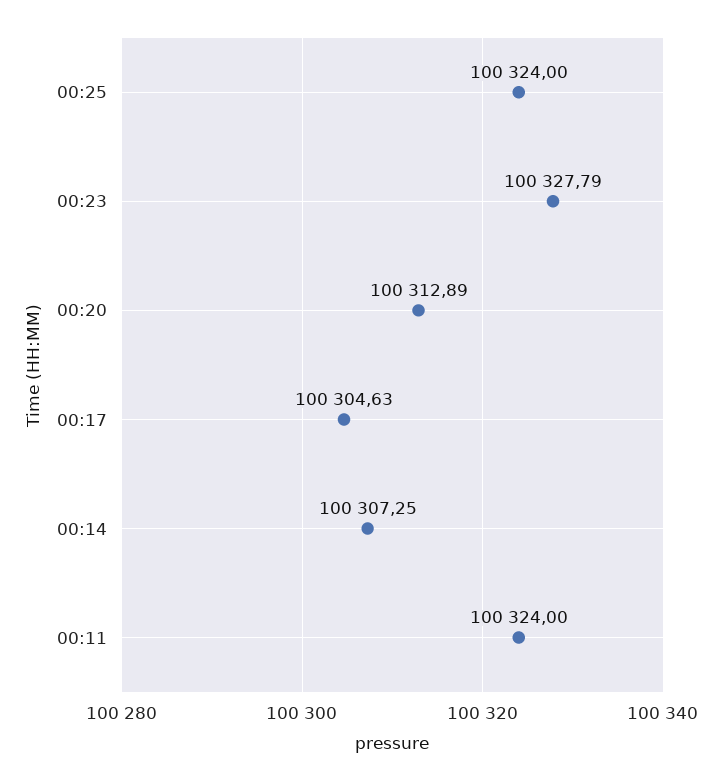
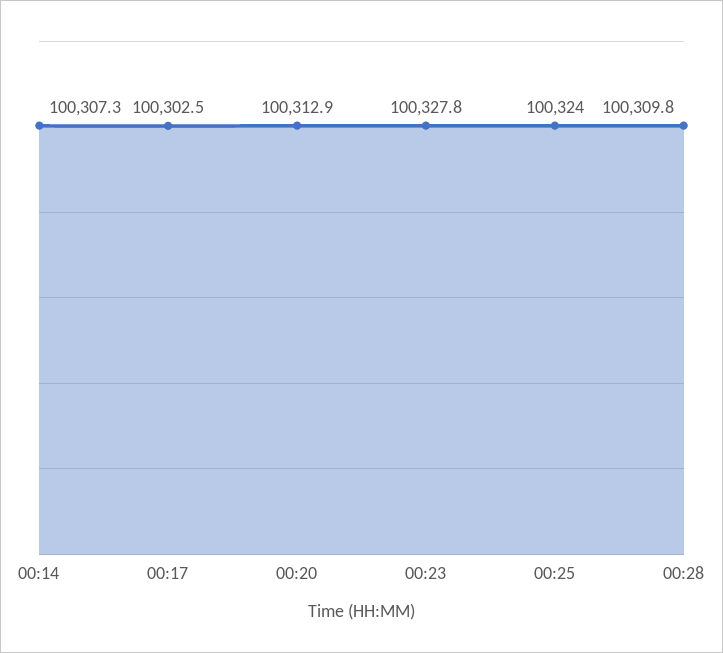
00:17: 100304.63 -> 100302.5
00:11: 100324 -> none
00:28: none -> 100309.8

